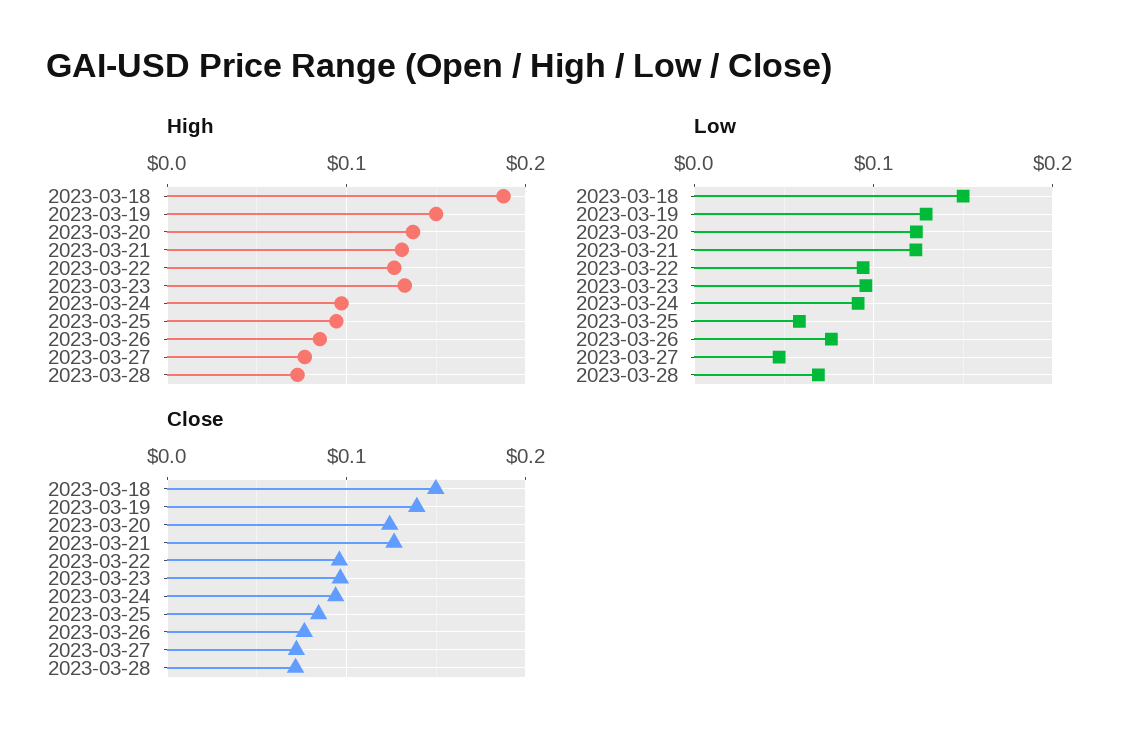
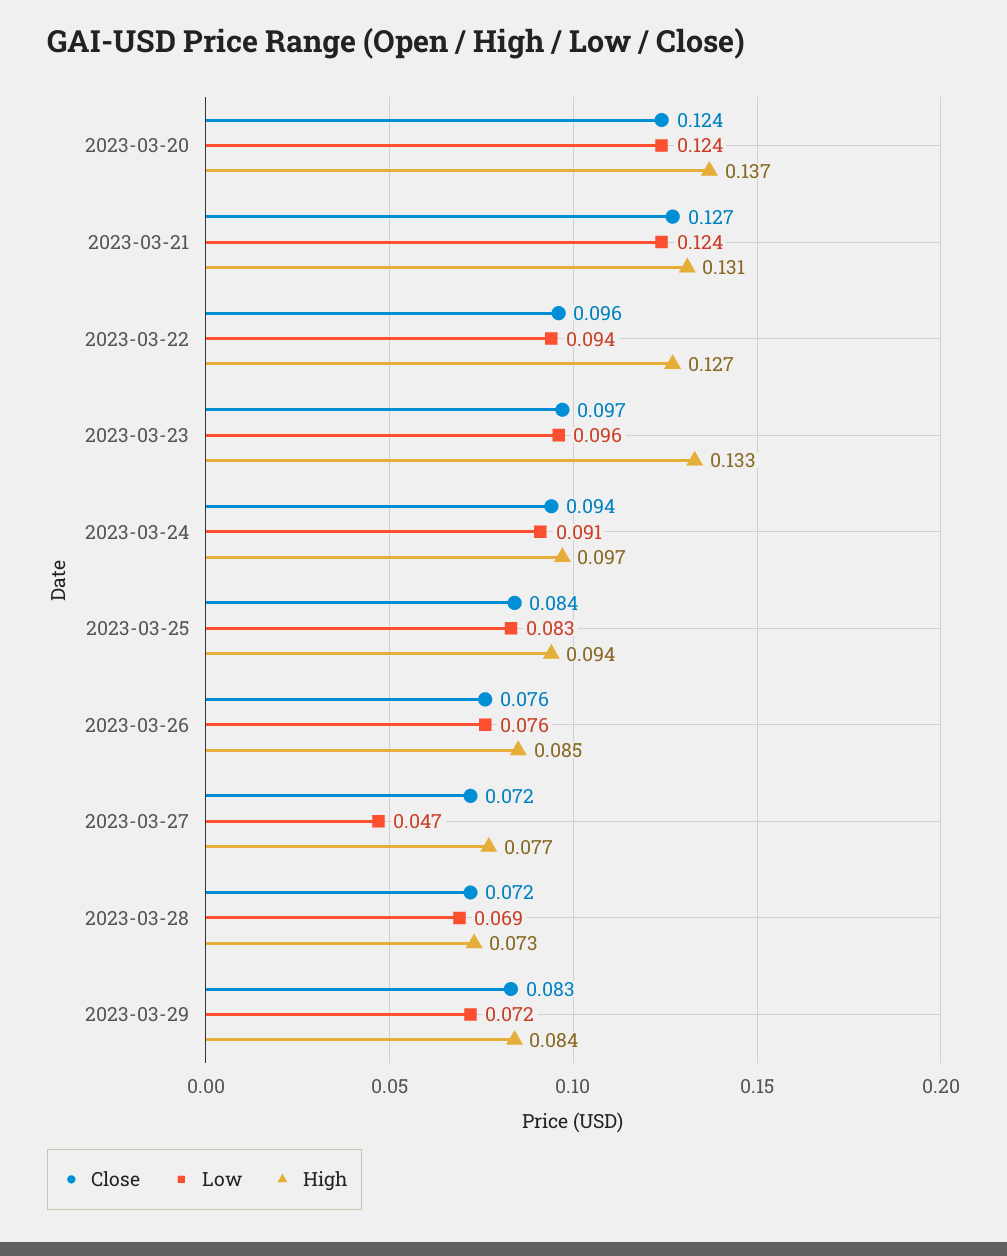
High, 2023-03-18: 0.19 -> none
High, 2023-03-19: 0.15 -> none
Low, 2023-03-18: 0.15 -> none
Low, 2023-03-19: 0.13 -> none
Low, 2023-03-25: 0.06 -> 0.083
Close, 2023-03-18: 0.15 -> none
Close, 2023-03-19: 0.14 -> none
Close, 2023-03-29: none -> 0.083
Low, 2023-03-29: none -> 0.072
High, 2023-03-29: none -> 0.084

